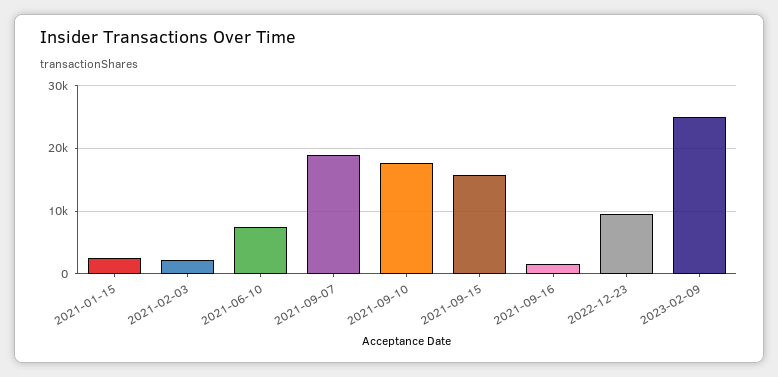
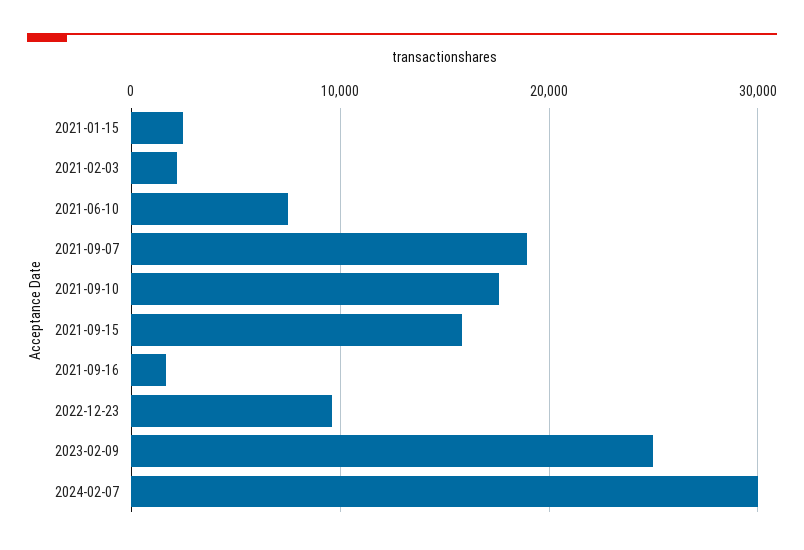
2024-02-07: none -> 30000

